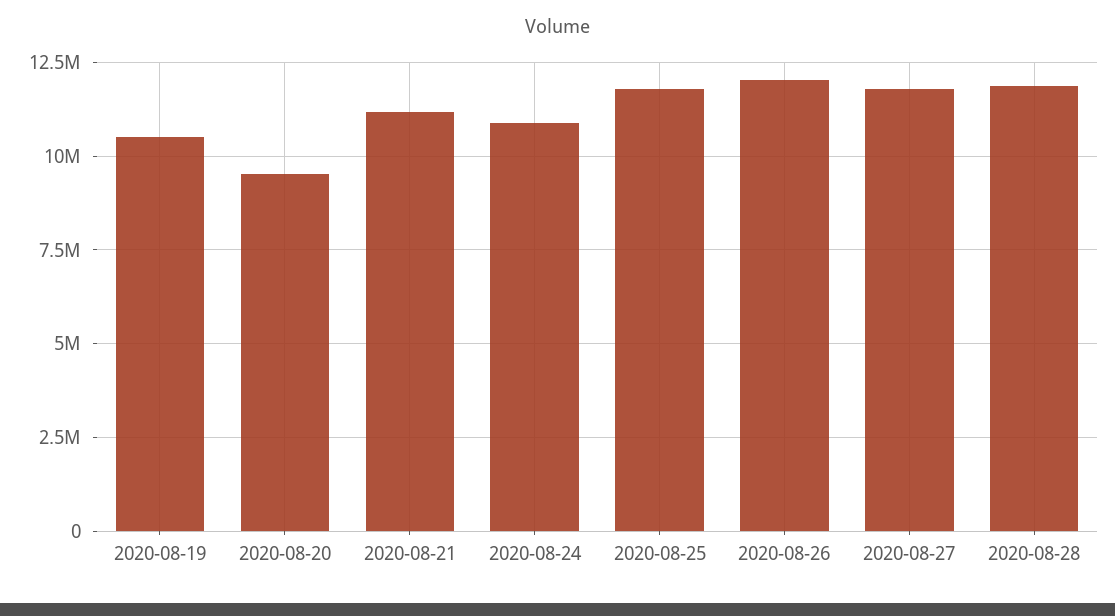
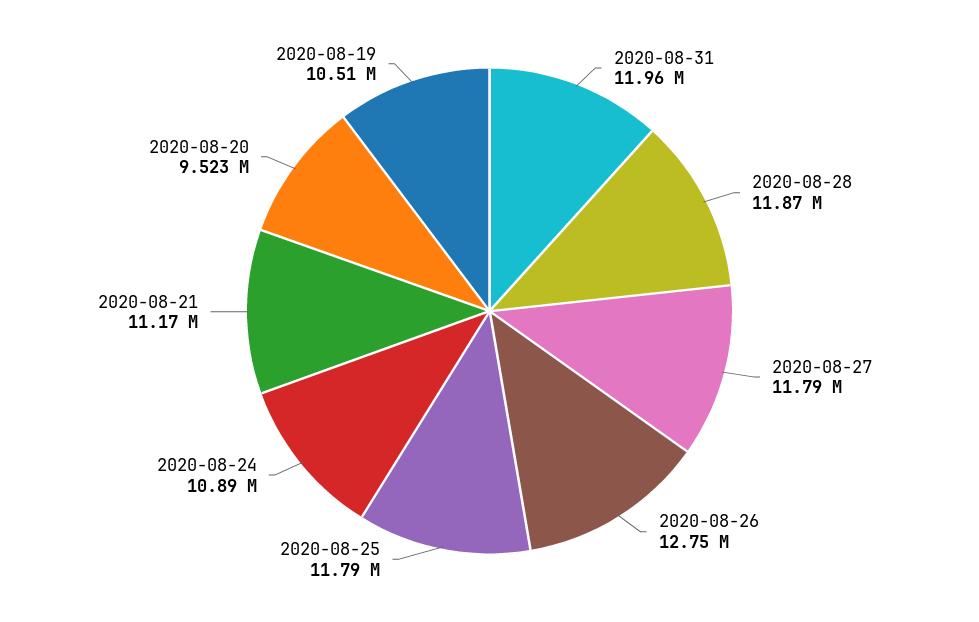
2020-08-26: 12000000 -> 12750000
2020-08-31: none -> 11960000

